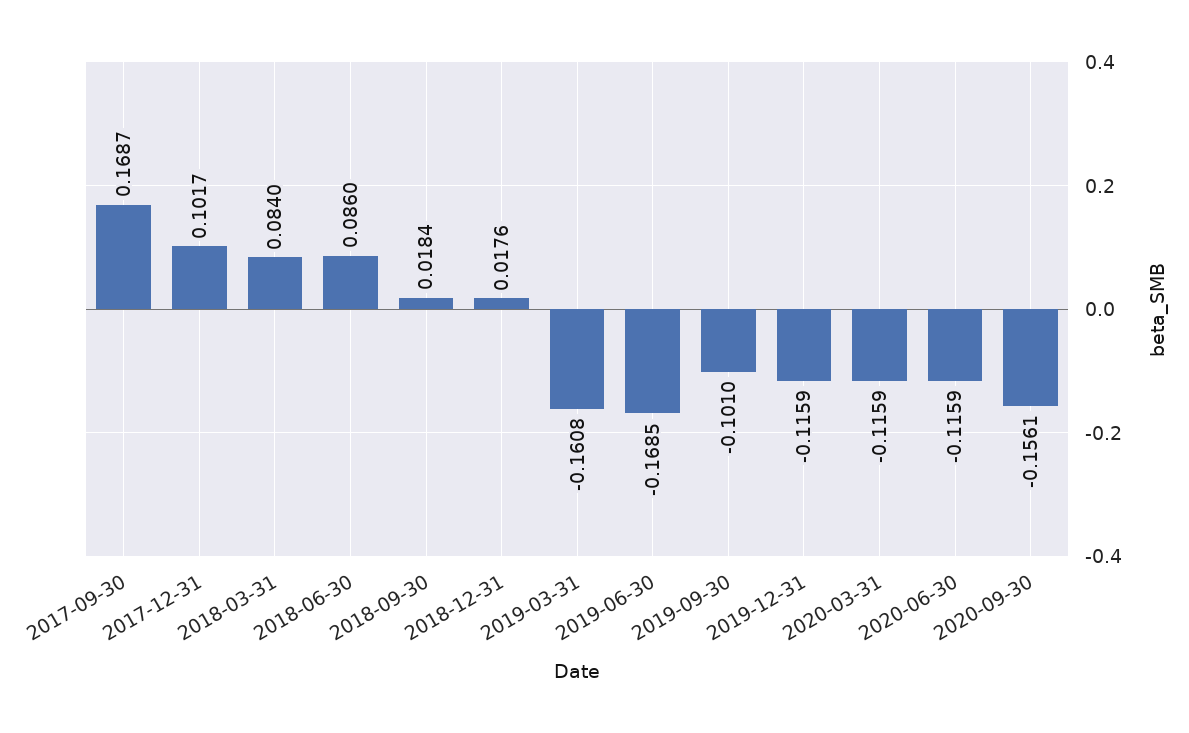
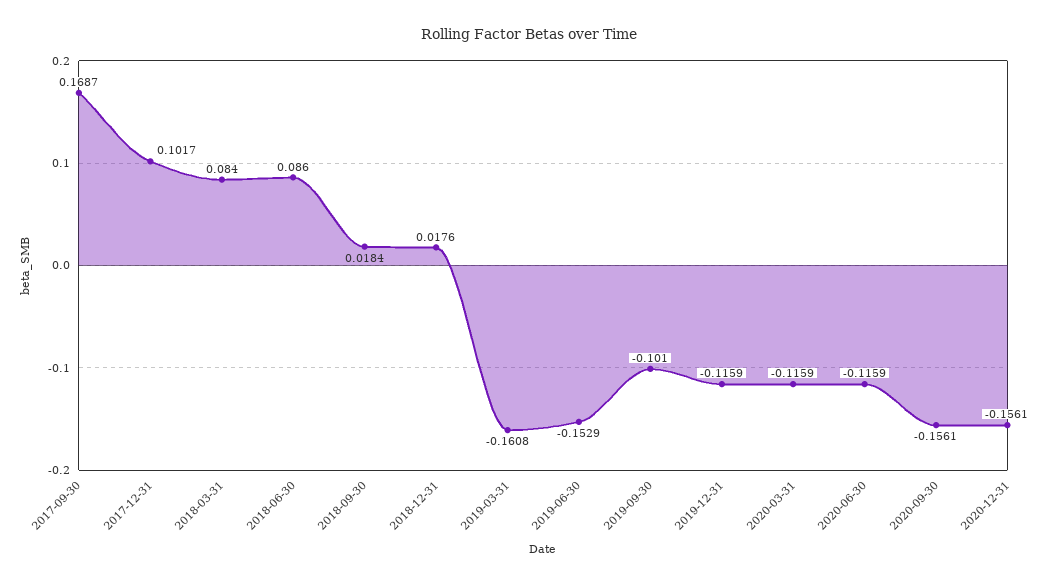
2019-06-30: -0.1685 -> -0.1529
2020-12-31: none -> -0.1561

